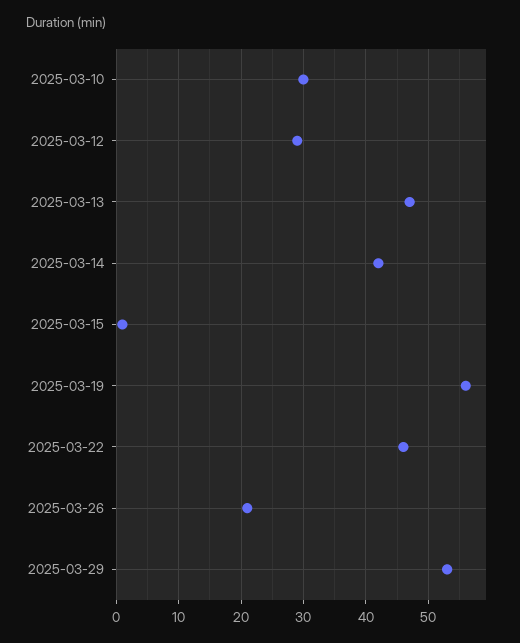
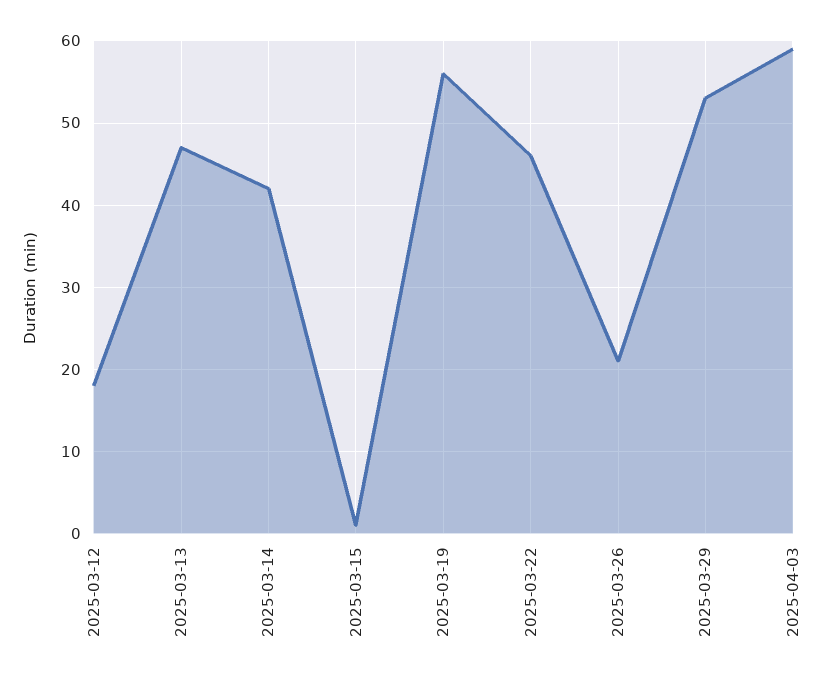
2025-03-10: 30 -> none
2025-03-12: 29 -> 18
2025-04-03: none -> 59

